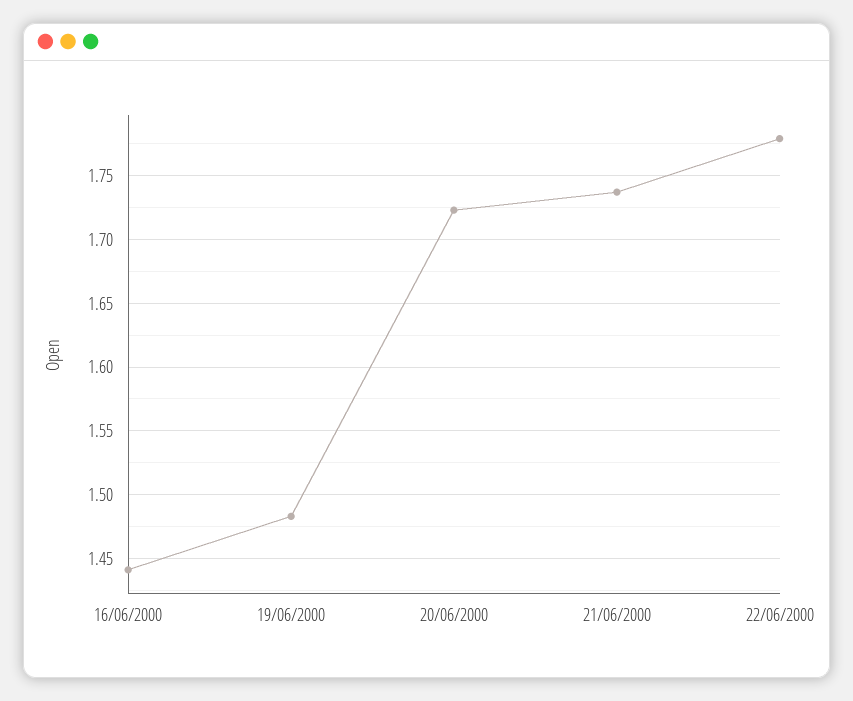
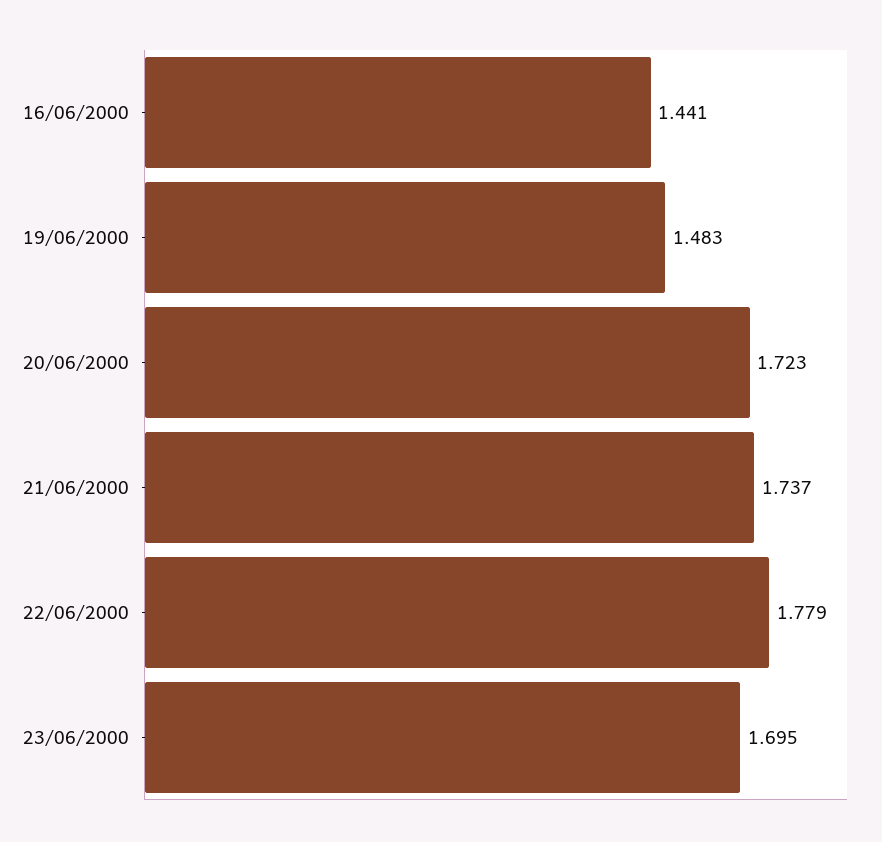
23/06/2000: none -> 1.695

